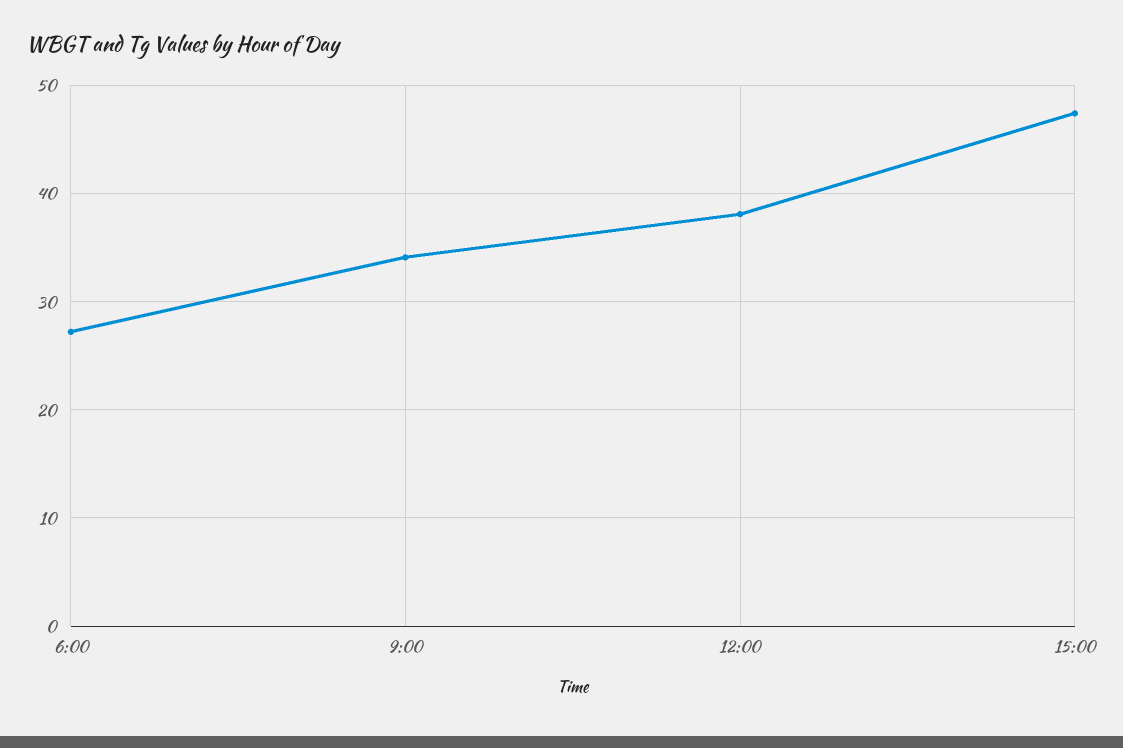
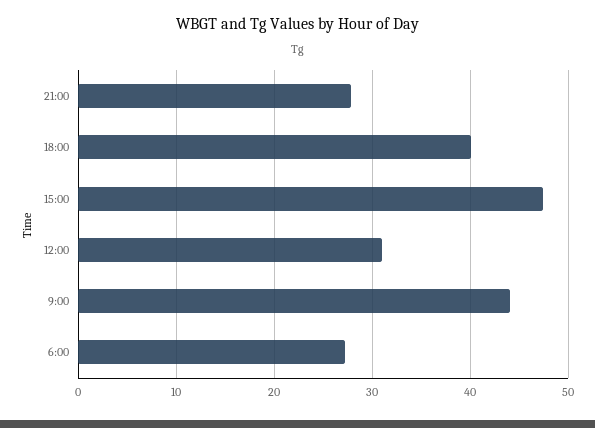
9:00: 34 -> 44
12:00: 38 -> 31
21:00: none -> 28
18:00: none -> 40

